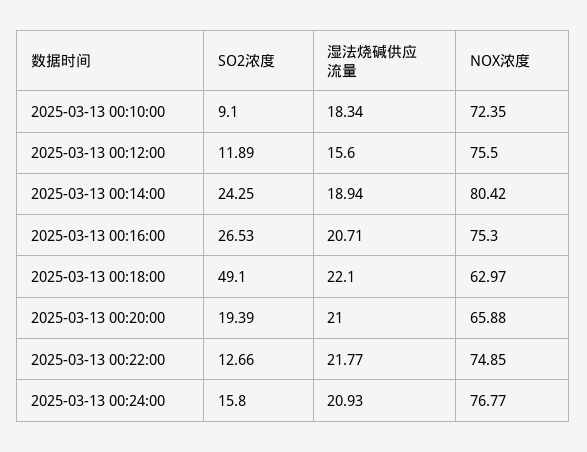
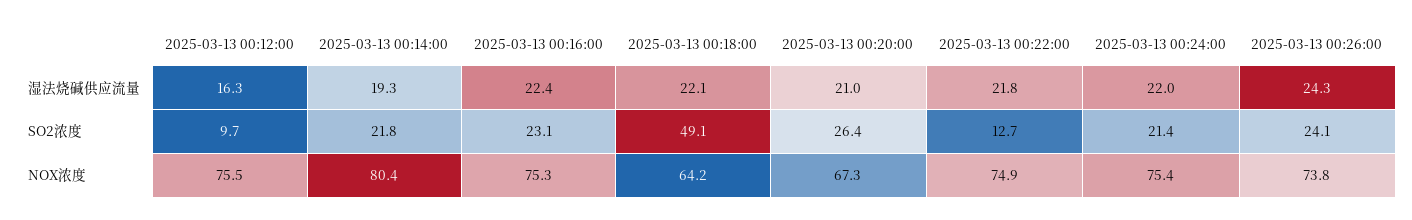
SO2浓度, 2025-03-13 00:10:00: 9.1 -> none
湿法烧碱供应流量, 2025-03-13 00:10:00: 18.34 -> none
NOX浓度, 2025-03-13 00:10:00: 72.35 -> none
SO2浓度, 2025-03-13 00:12:00: 11.89 -> 9.7
湿法烧碱供应流量, 2025-03-13 00:12:00: 15.6 -> 16.3
SO2浓度, 2025-03-13 00:14:00: 24.25 -> 21.8
湿法烧碱供应流量, 2025-03-13 00:14:00: 18.94 -> 19.3
SO2浓度, 2025-03-13 00:16:00: 26.53 -> 23.1
湿法烧碱供应流量, 2025-03-13 00:16:00: 20.71 -> 22.4
NOX浓度, 2025-03-13 00:18:00: 62.97 -> 64.2
SO2浓度, 2025-03-13 00:20:00: 19.39 -> 26.4
NOX浓度, 2025-03-13 00:20:00: 65.88 -> 67.3
SO2浓度, 2025-03-13 00:24:00: 15.8 -> 21.4
湿法烧碱供应流量, 2025-03-13 00:24:00: 20.93 -> 22
NOX浓度, 2025-03-13 00:24:00: 76.77 -> 75.4
湿法烧碱供应流量, 2025-03-13 00:26:00: none -> 24.3
SO2浓度, 2025-03-13 00:26:00: none -> 24.1
NOX浓度, 2025-03-13 00:26:00: none -> 73.8

